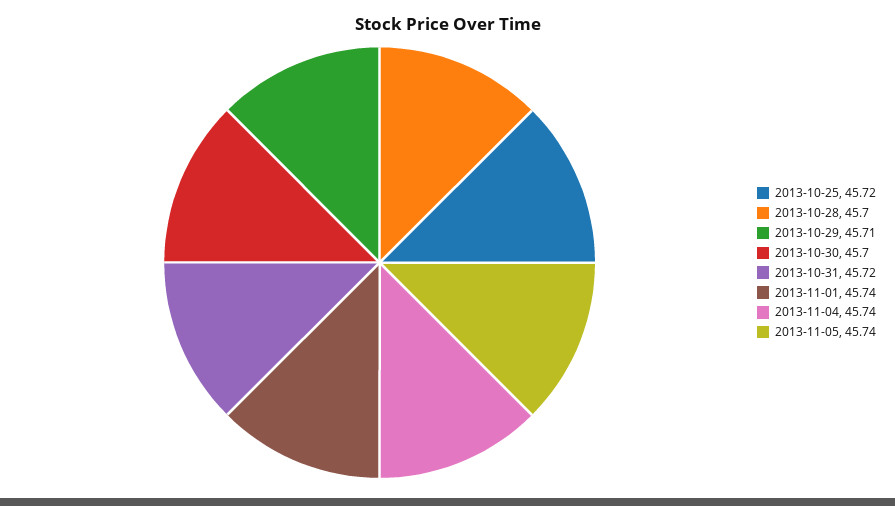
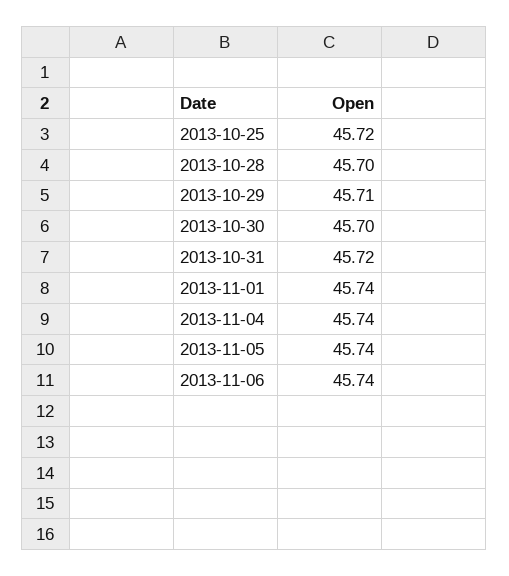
2013-11-06: none -> 45.74

